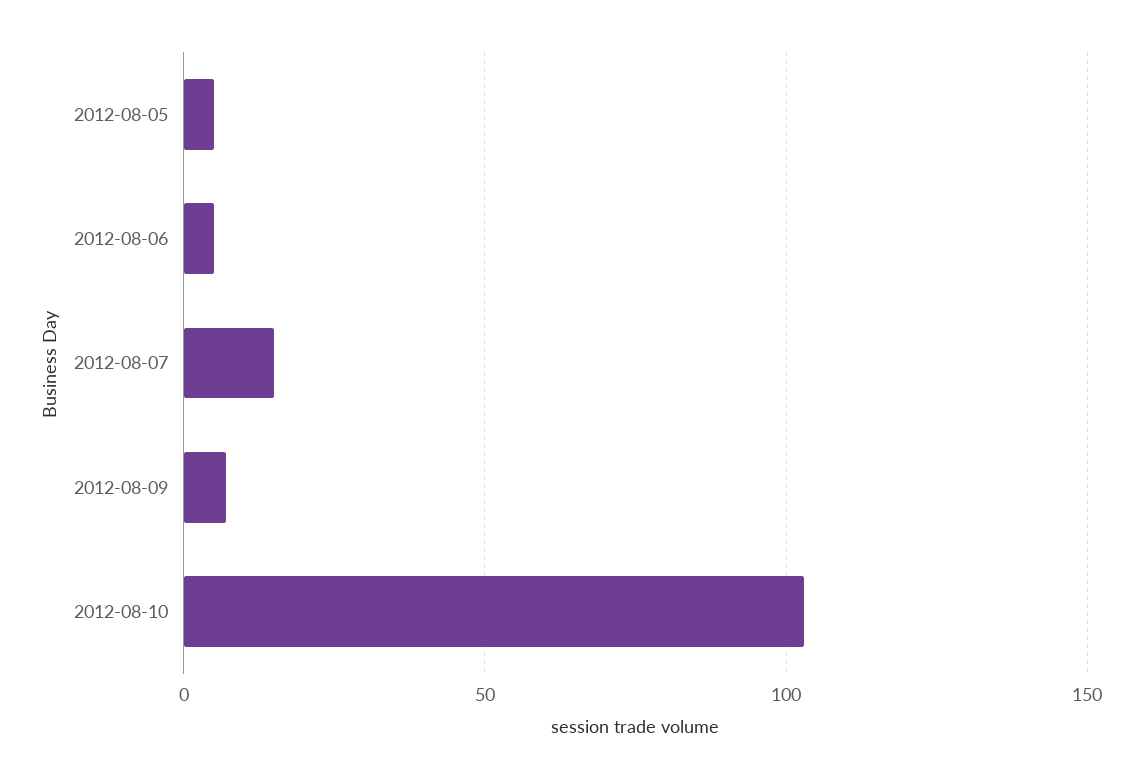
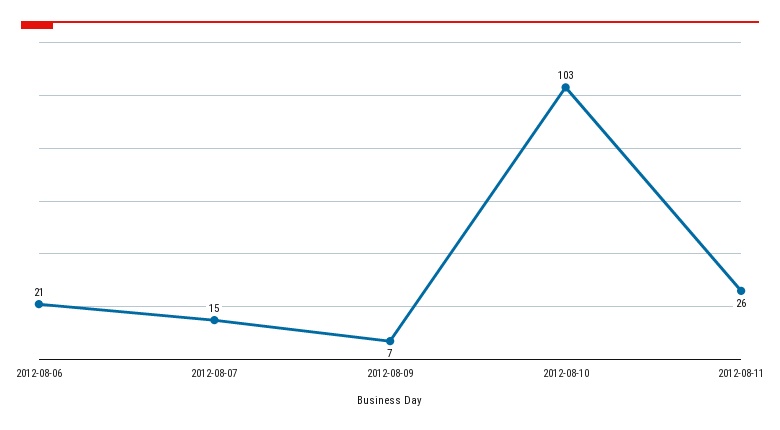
2012-08-05: 5 -> none
2012-08-06: 5 -> 21
2012-08-11: none -> 26

